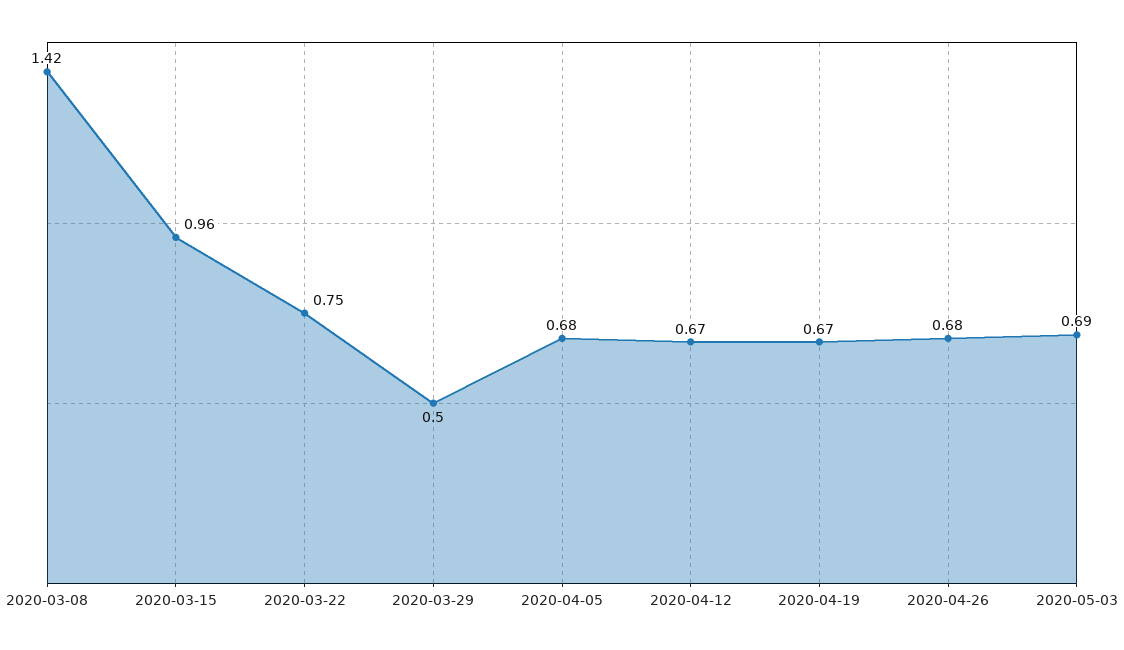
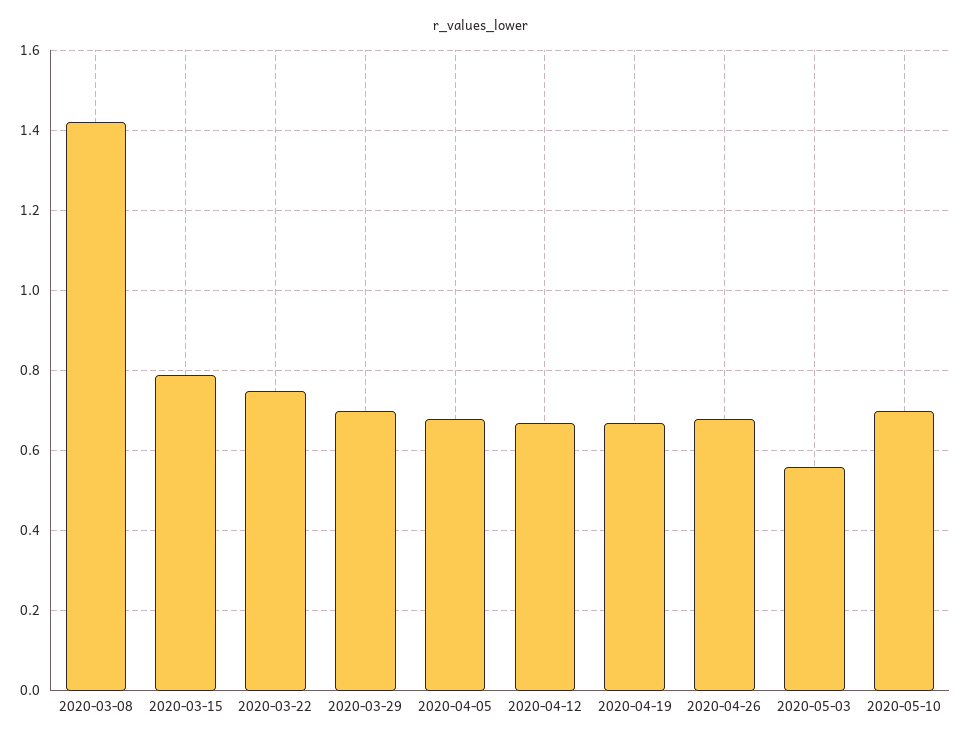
2020-03-15: 0.96 -> 0.8
2020-03-29: 0.5 -> 0.7
2020-05-03: 0.69 -> 0.55
2020-05-10: none -> 0.7

